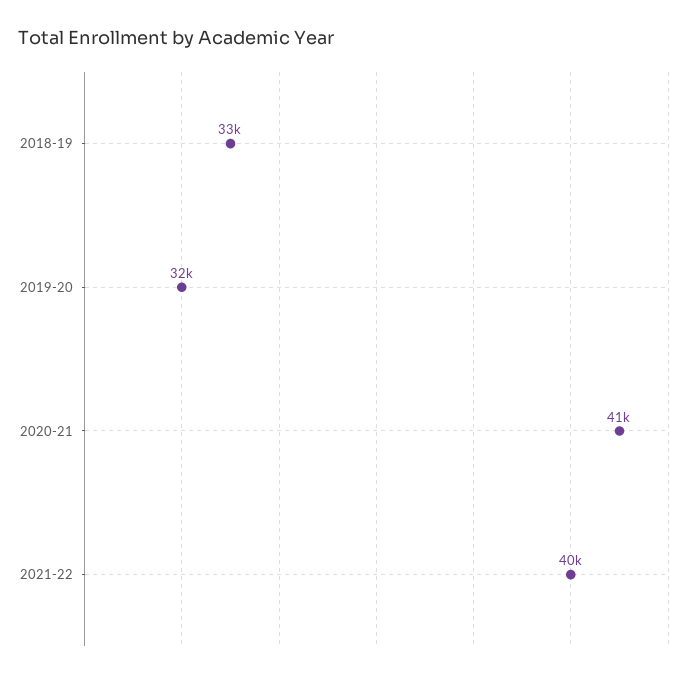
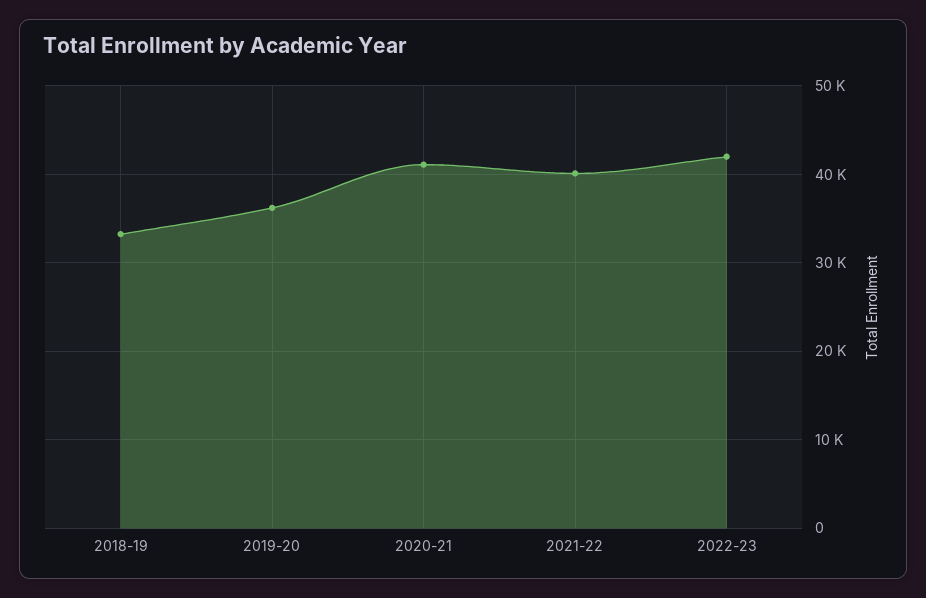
2019-20: 32000 -> 36000
2022-23: none -> 42000

